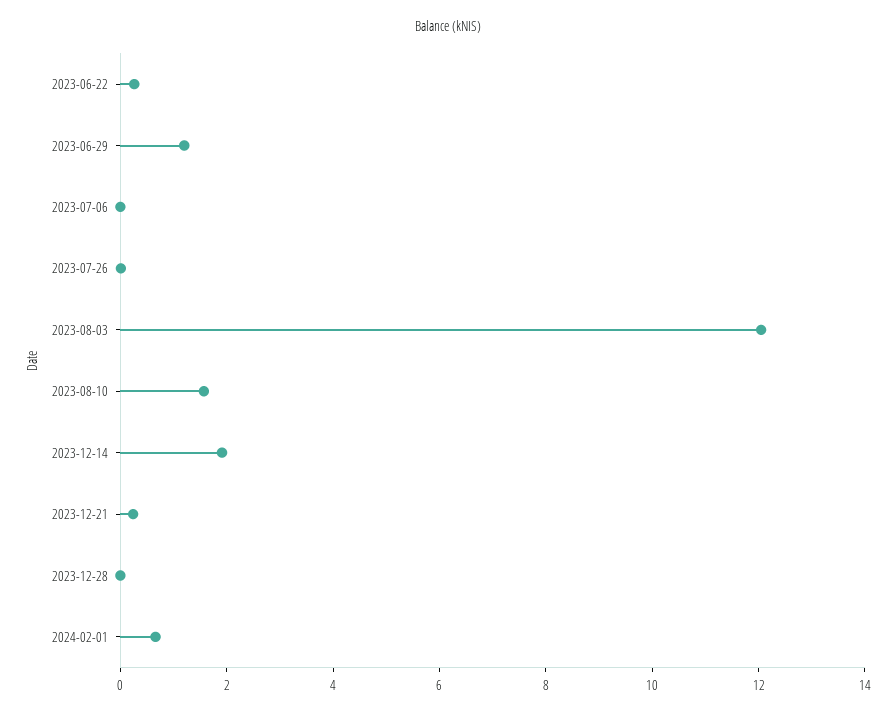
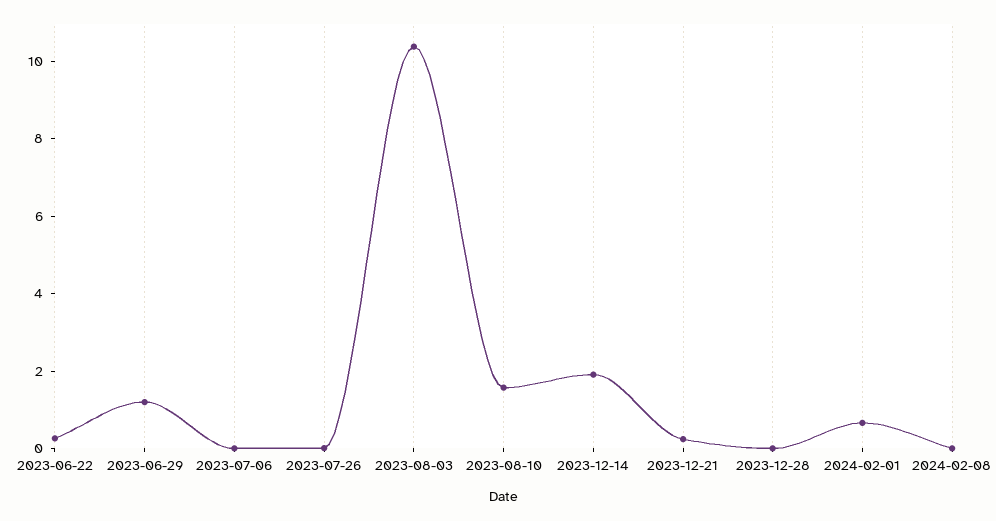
2023-08-03: 12 -> 10.5
2024-02-08: none -> 0

